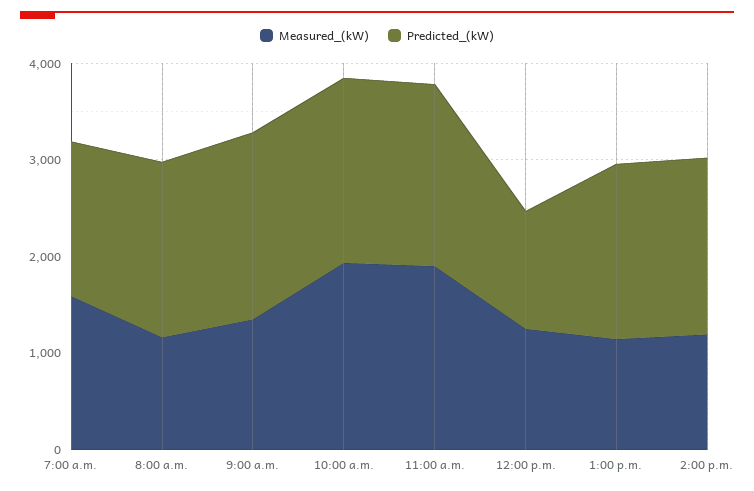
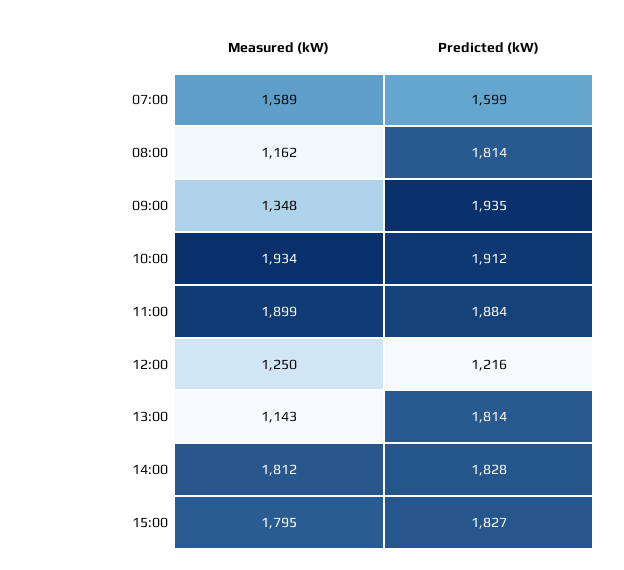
Measured_(kW), 2:00 p.m.: 1200 -> 1812
Measured_(kW), 15:00: none -> 1795
Predicted_(kW), 15:00: none -> 1827

